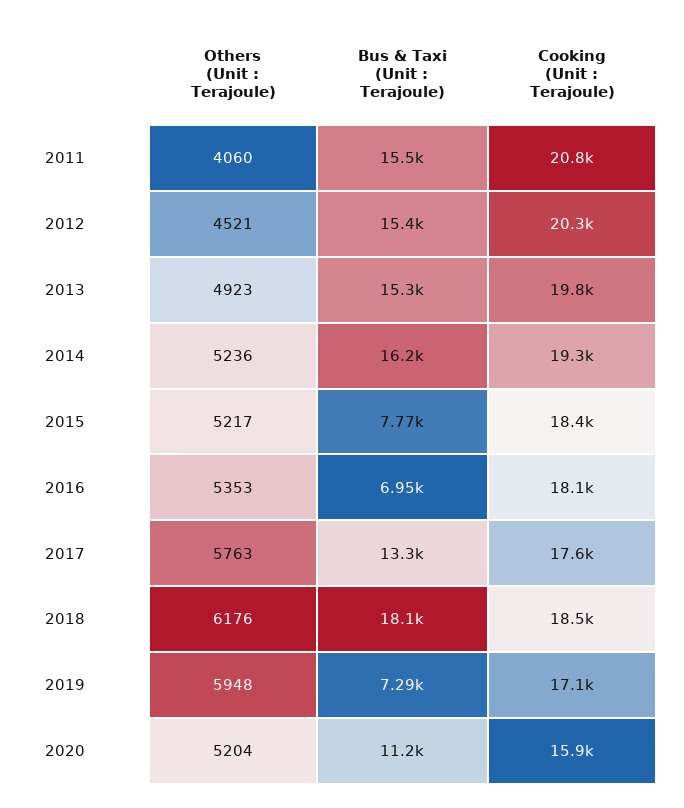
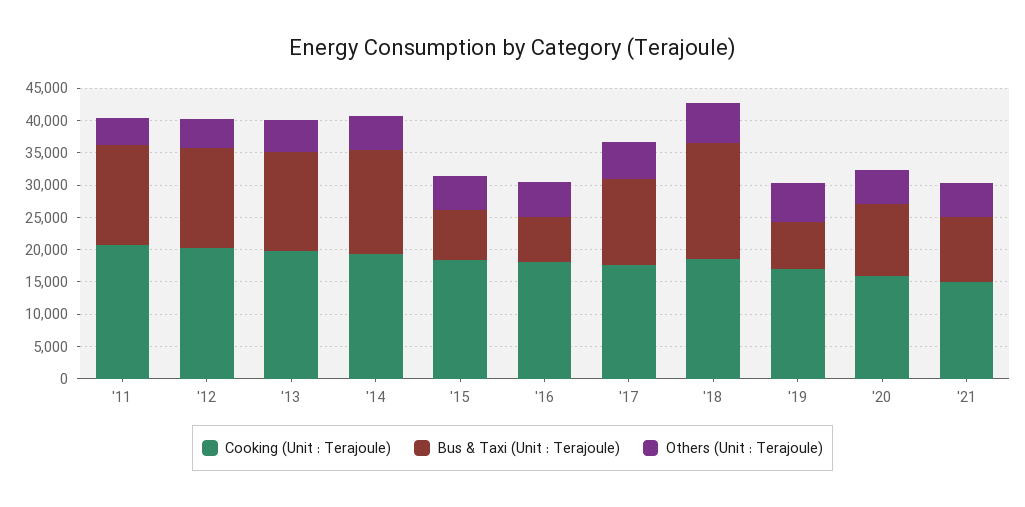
Cooking (Unit : Terajoule), '21: none -> 15000
Bus & Taxi (Unit : Terajoule), '21: none -> 10000
Others (Unit : Terajoule), '21: none -> 5000

